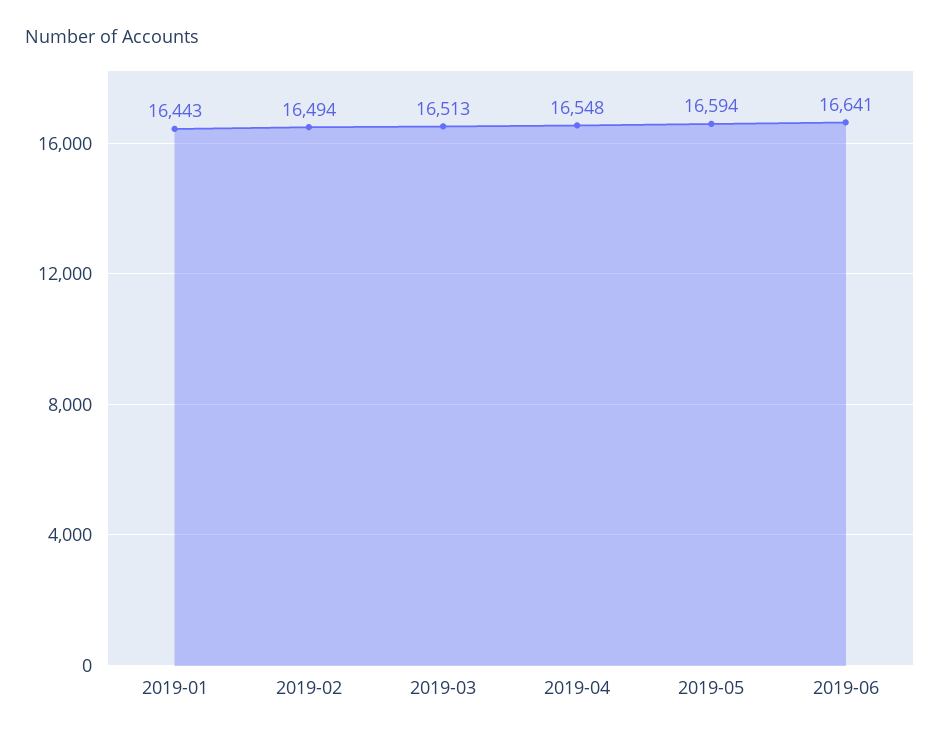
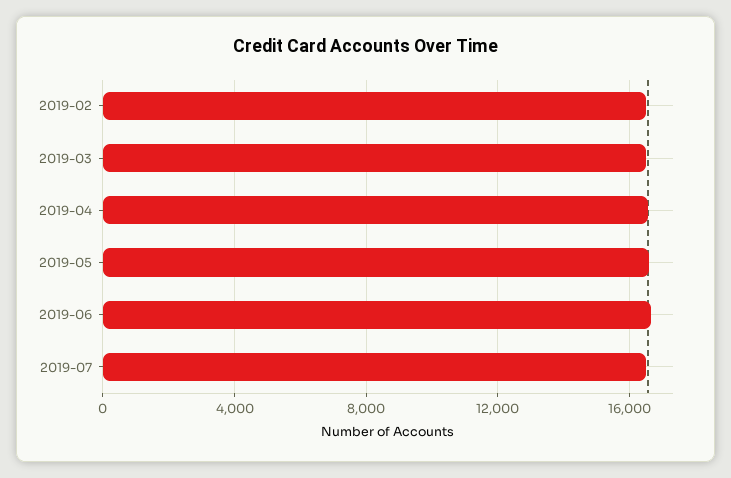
2019-01: 16443 -> none
2019-07: none -> 16500

